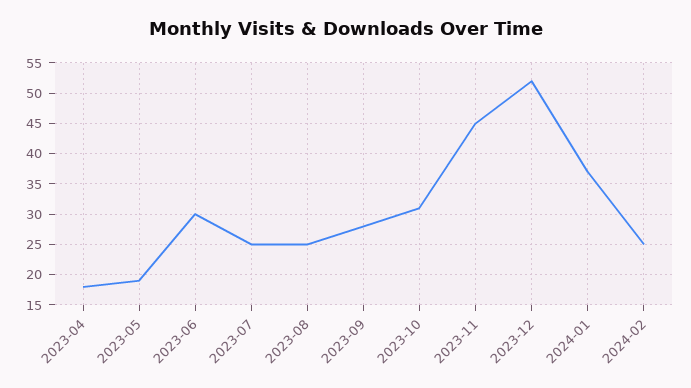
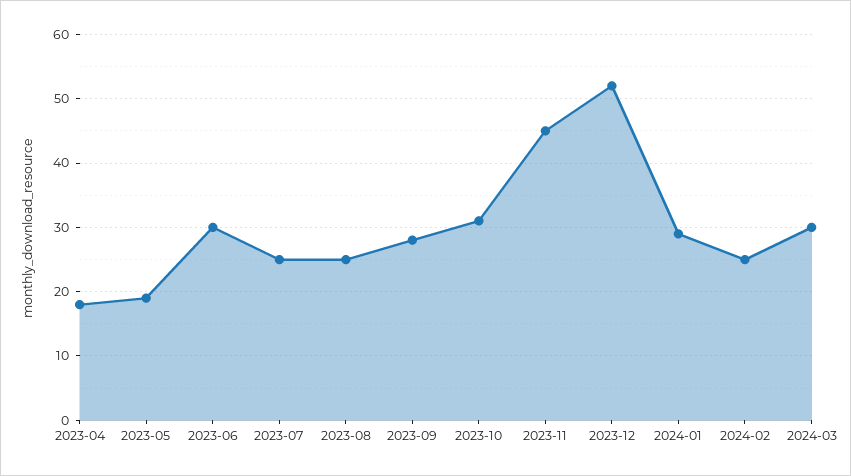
2024-01: 37 -> 29
2024-03: none -> 30

